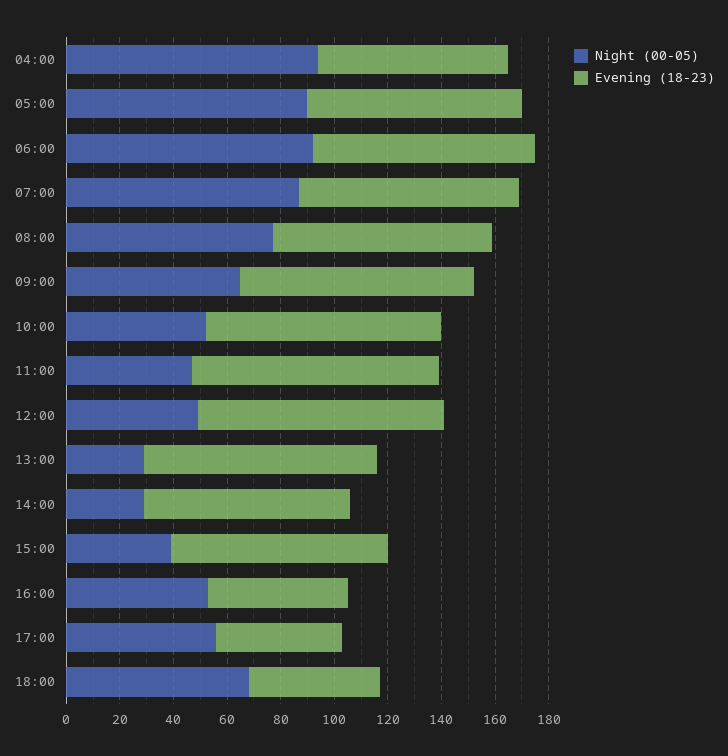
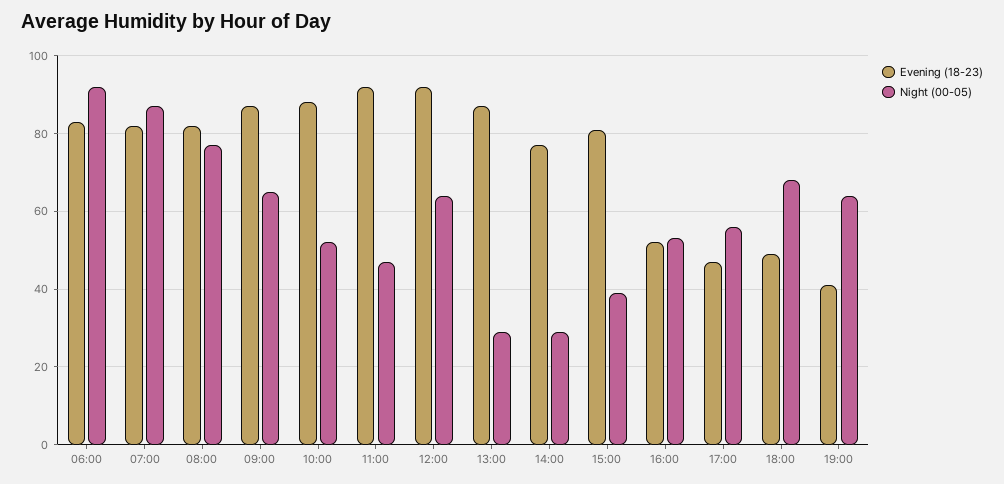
Night (00-05), 04:00: 95 -> none
Evening (18-23), 04:00: 70 -> none
Night (00-05), 05:00: 90 -> none
Evening (18-23), 05:00: 80 -> none
Night (00-05), 12:00: 50 -> 65
Evening (18-23), 19:00: none -> 40
Night (00-05), 19:00: none -> 65

